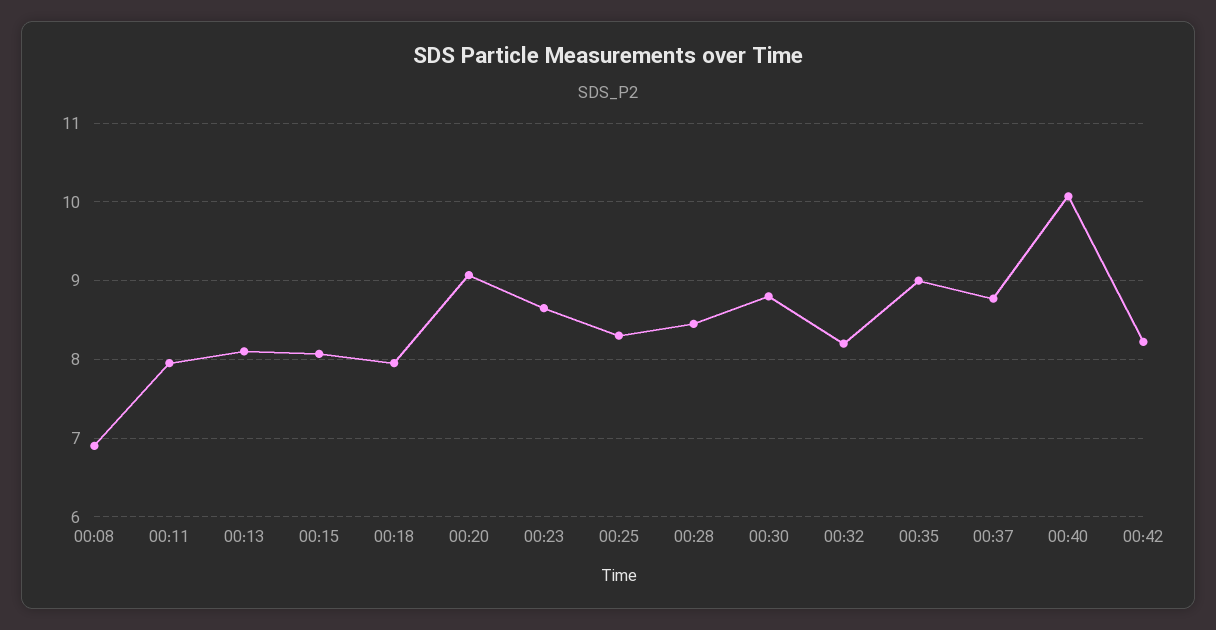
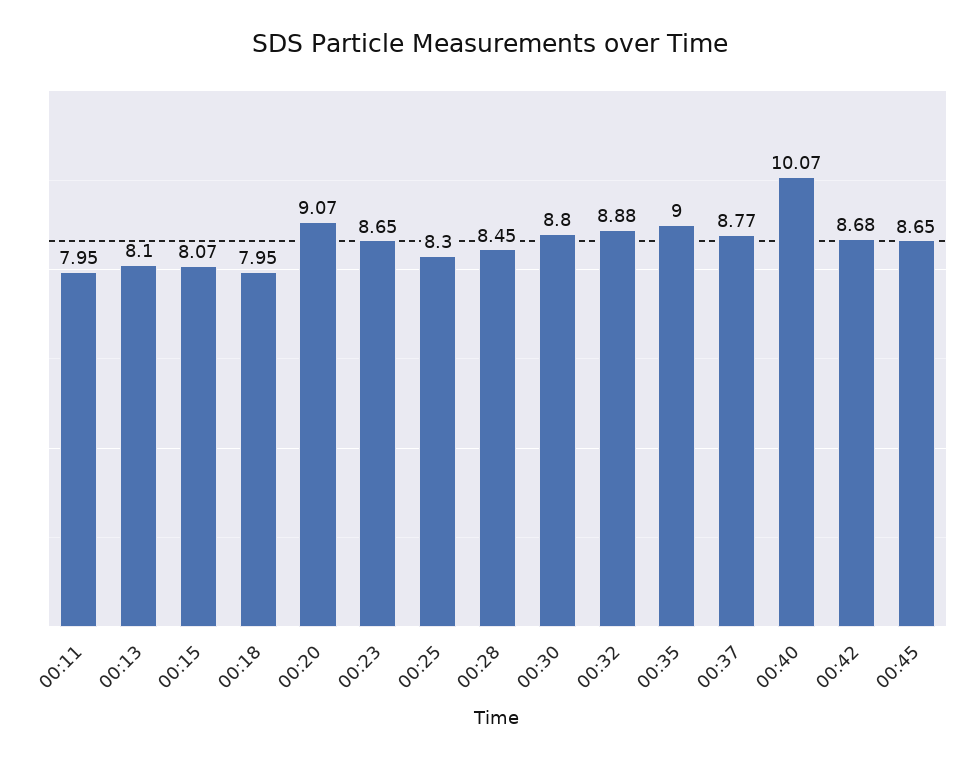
00:08: 6.9 -> none
00:32: 8.2 -> 8.88
00:42: 8.2 -> 8.68
00:45: none -> 8.65

